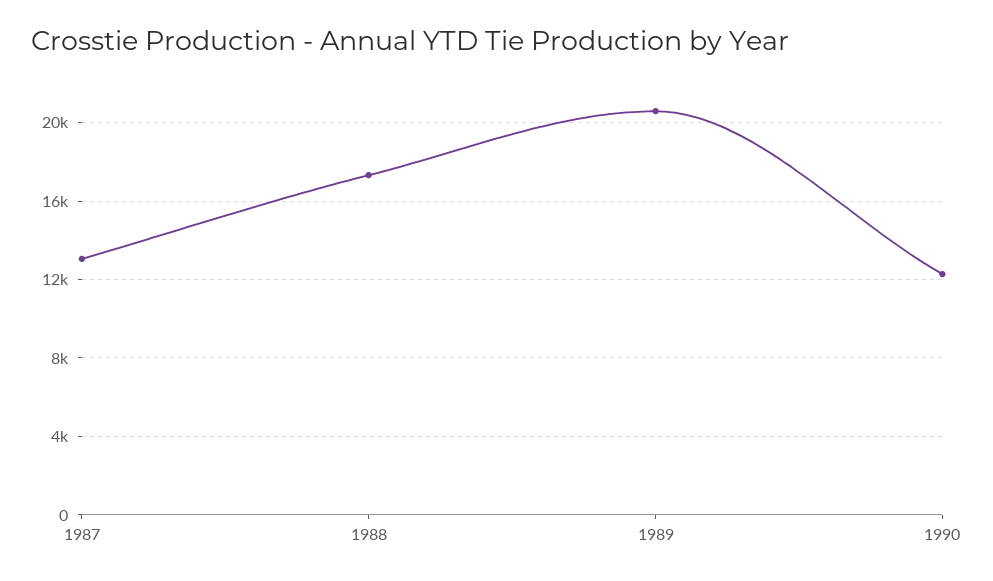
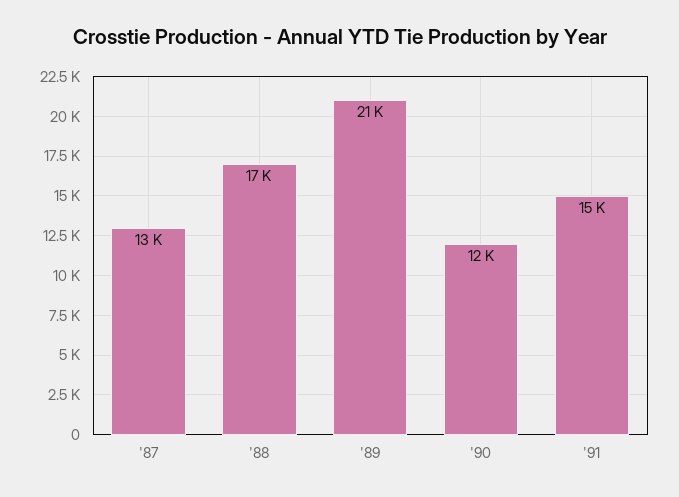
'91: none -> 15000

